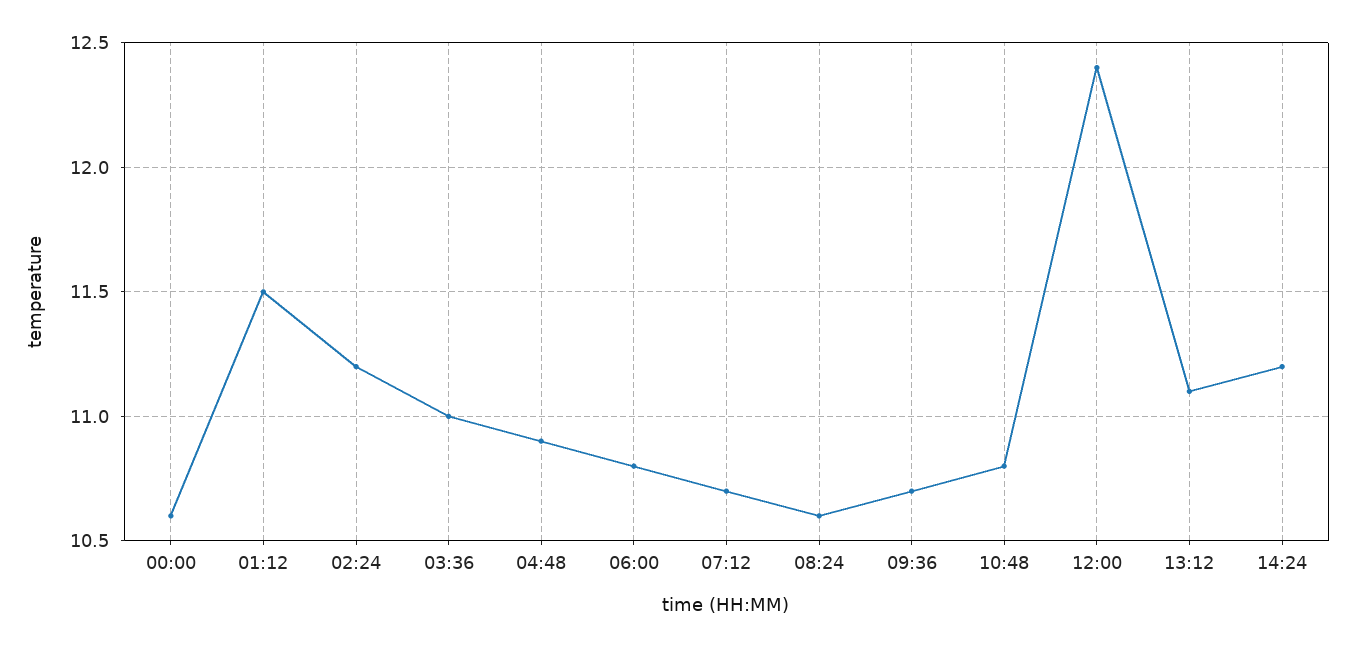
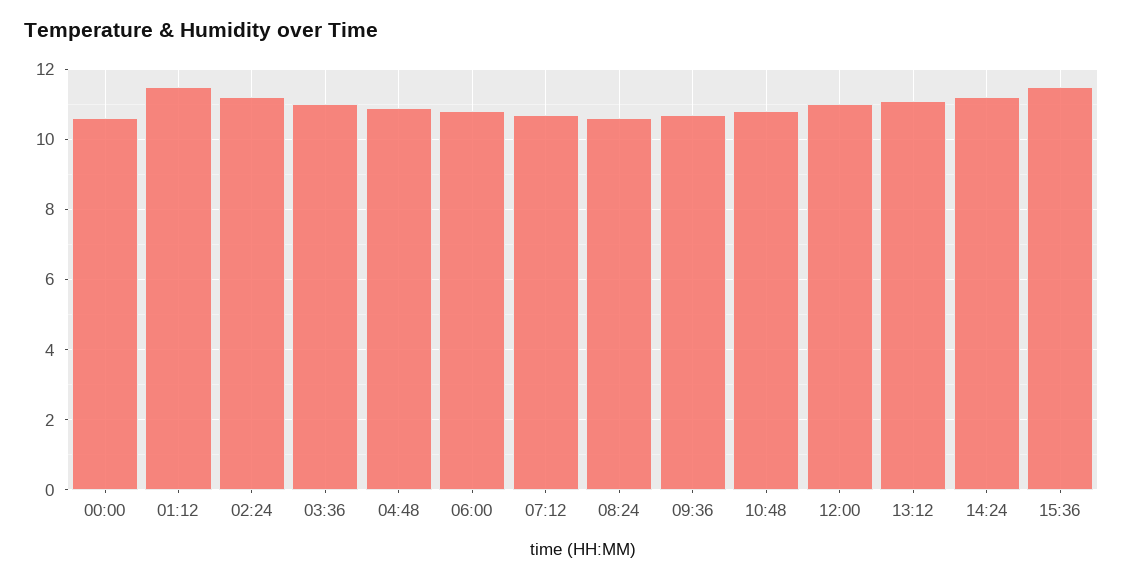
12:00: 12.4 -> 11
15:36: none -> 11.5

